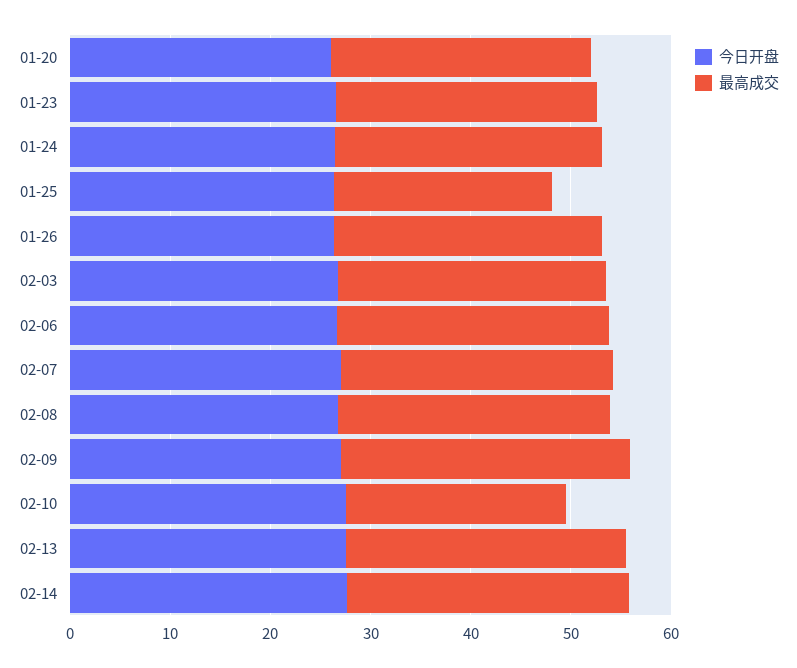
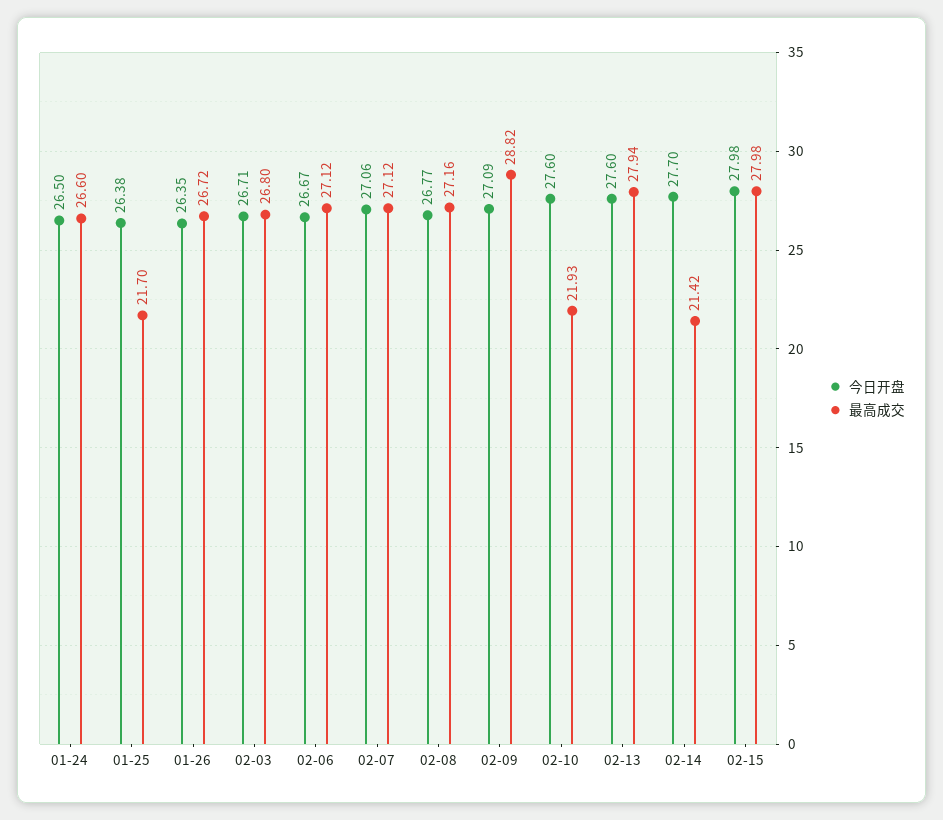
今日开盘, 01-20: 26 -> none
最高成交, 01-20: 26 -> none
今日开盘, 01-23: 26 -> none
最高成交, 01-23: 26 -> none
最高成交, 02-14: 28 -> 21.42
今日开盘, 02-15: none -> 27.98
最高成交, 02-15: none -> 27.98

